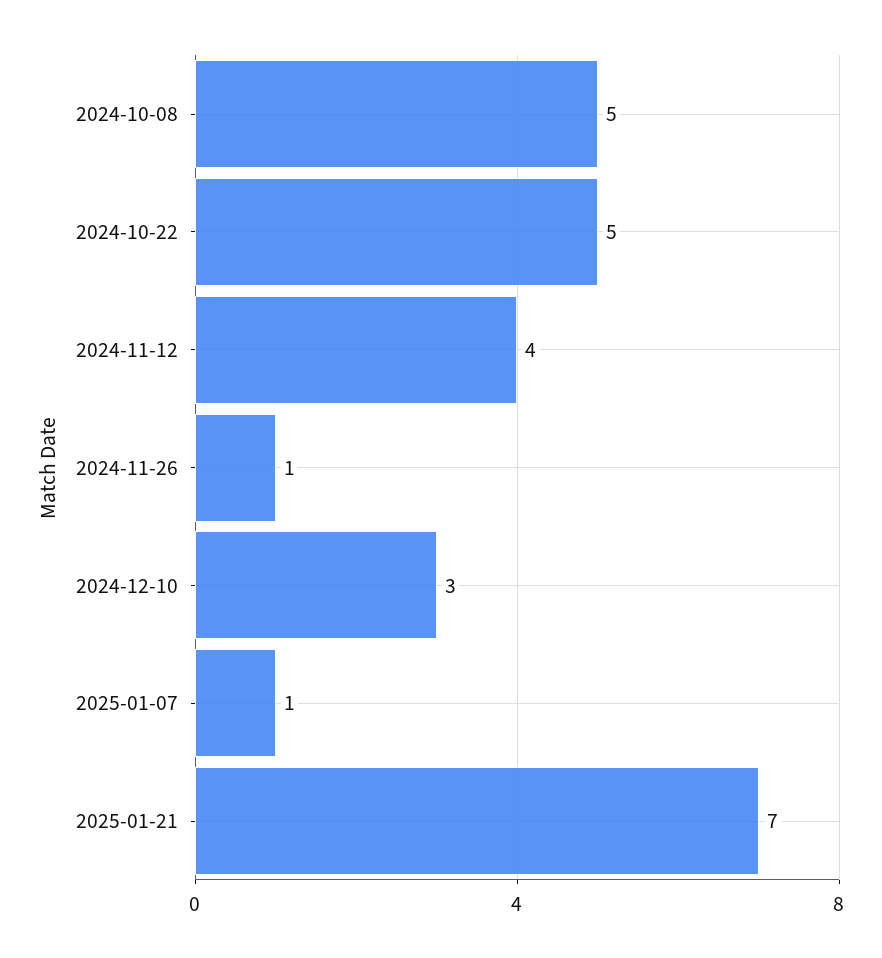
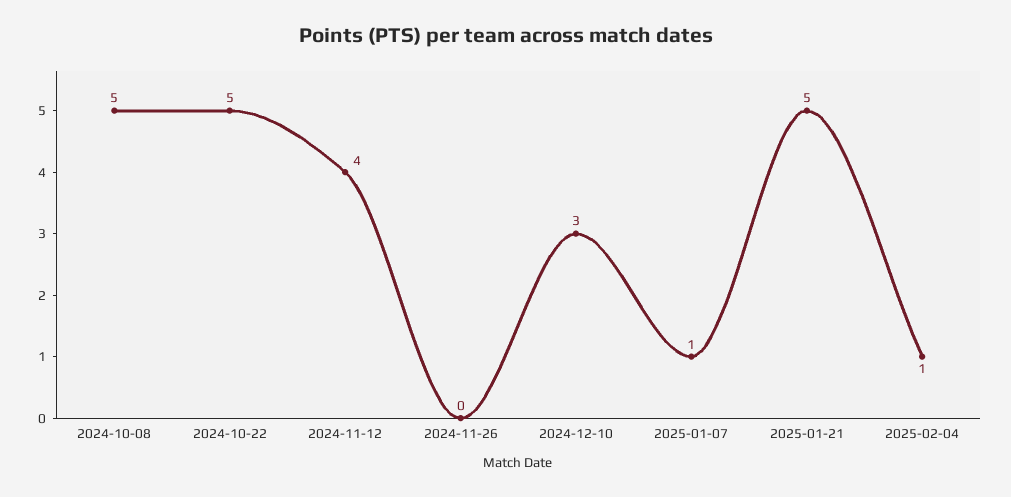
2024-11-26: 1 -> 0
2025-01-21: 7 -> 5
2025-02-04: none -> 1

